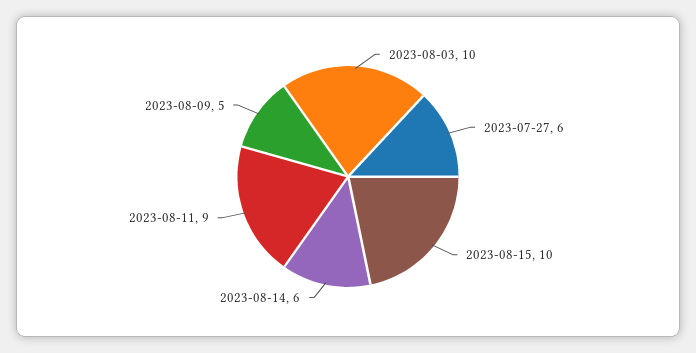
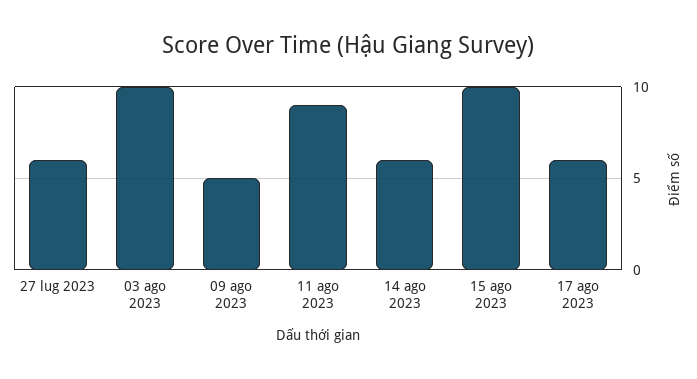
17 ago 2023: none -> 6

